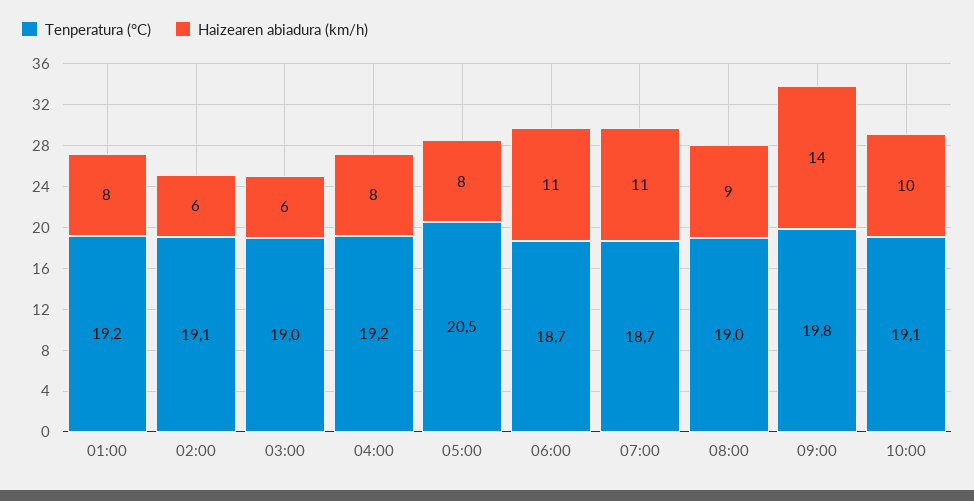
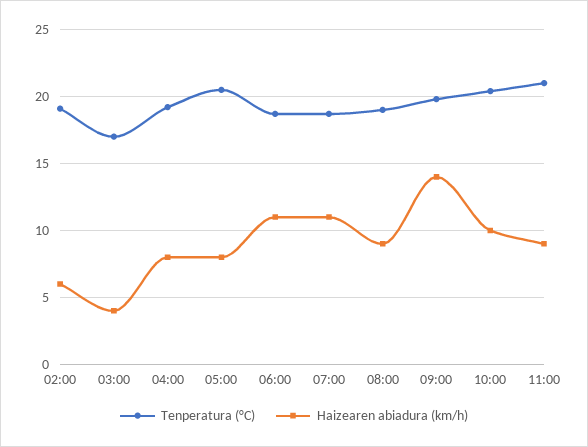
Tenperatura (°C), 01:00: 19.2 -> none
Haizearen abiadura (km/h), 01:00: 8 -> none
Tenperatura (°C), 03:00: 19 -> 17
Haizearen abiadura (km/h), 03:00: 6 -> 4
Tenperatura (°C), 10:00: 19.1 -> 20.5
Tenperatura (°C), 11:00: none -> 21
Haizearen abiadura (km/h), 11:00: none -> 9

